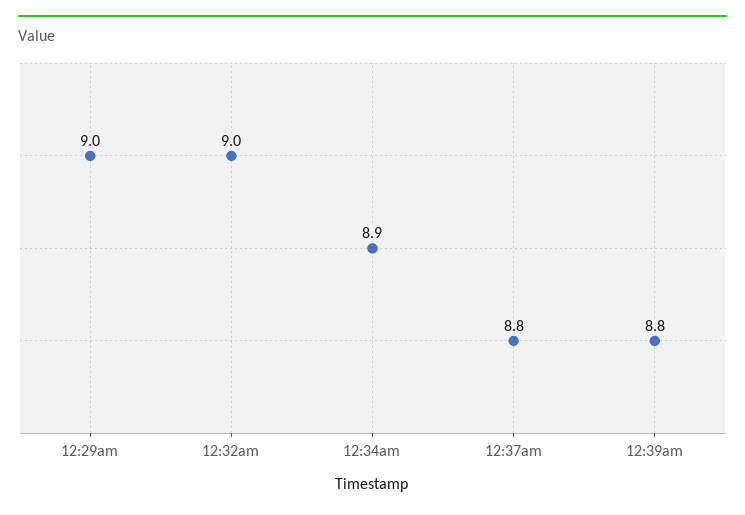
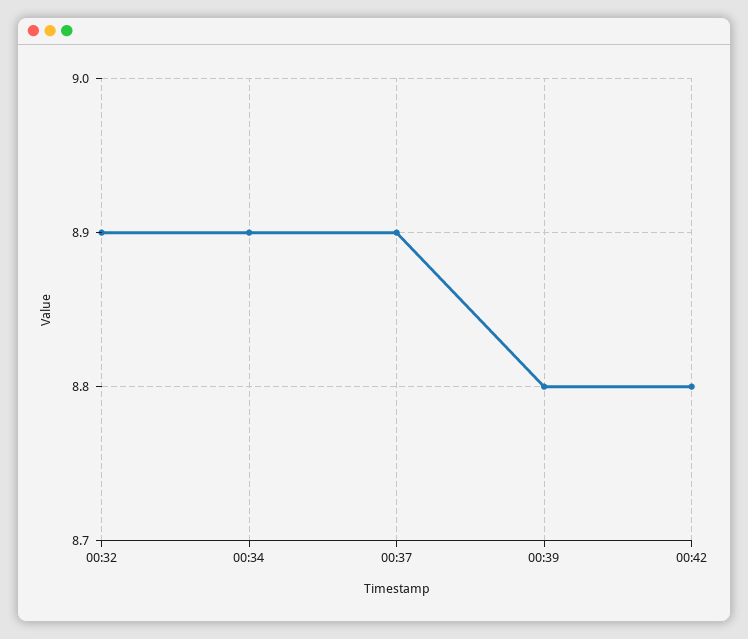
12:29am: 9 -> none
12:32am: 9 -> 8.9
12:37am: 8.8 -> 8.9
00:42: none -> 8.8

